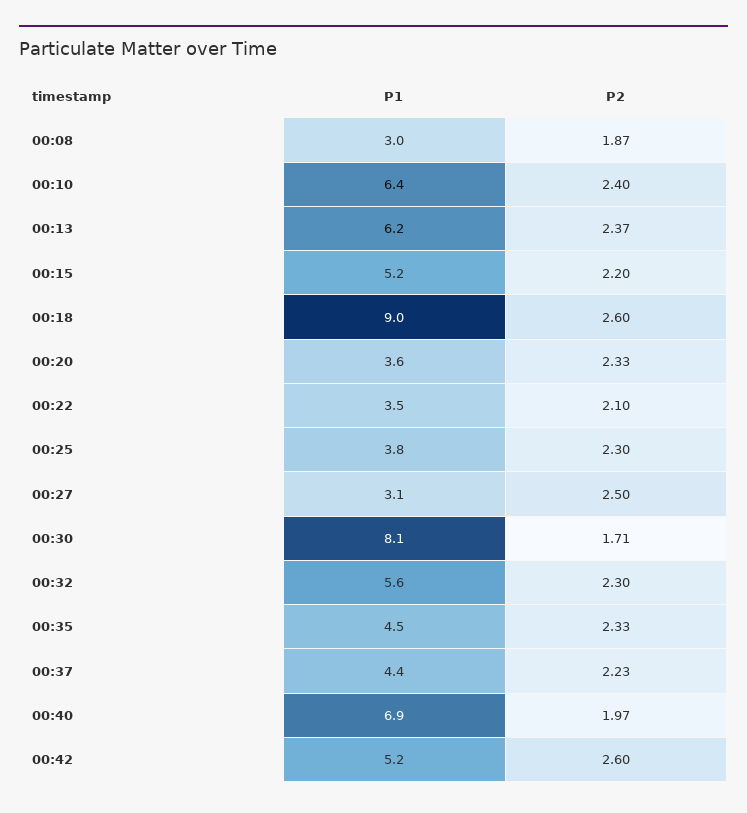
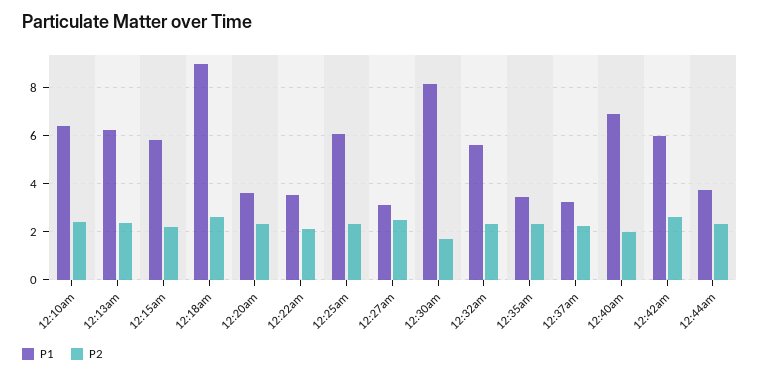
P1, 00:08: 3 -> none
P2, 00:08: 1.87 -> none
P1, 00:15: 5.2 -> 5.75
P1, 00:25: 3.8 -> 6
P1, 00:35: 4.5 -> 3.5
P1, 00:37: 4.4 -> 3.25
P1, 00:42: 5.2 -> 6
P1, 12:44am: none -> 3.75
P2, 12:44am: none -> 2.25

